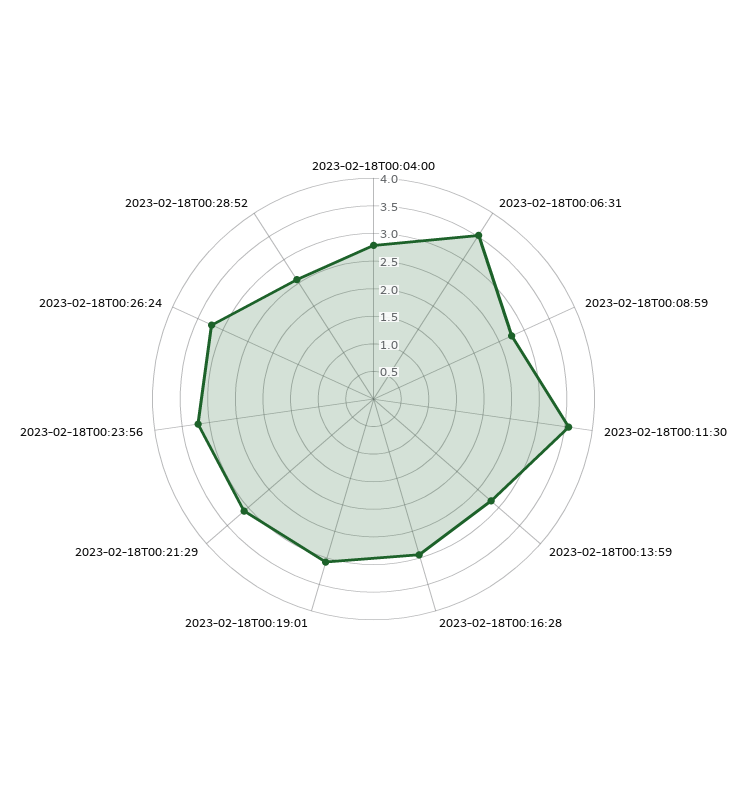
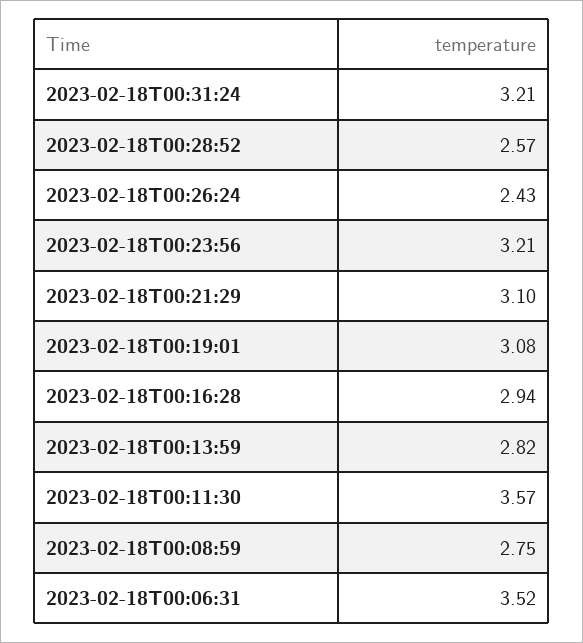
2023-02-18T00:04:00: 2.75 -> none
2023-02-18T00:26:24: 3.25 -> 2.43
2023-02-18T00:31:24: none -> 3.21

